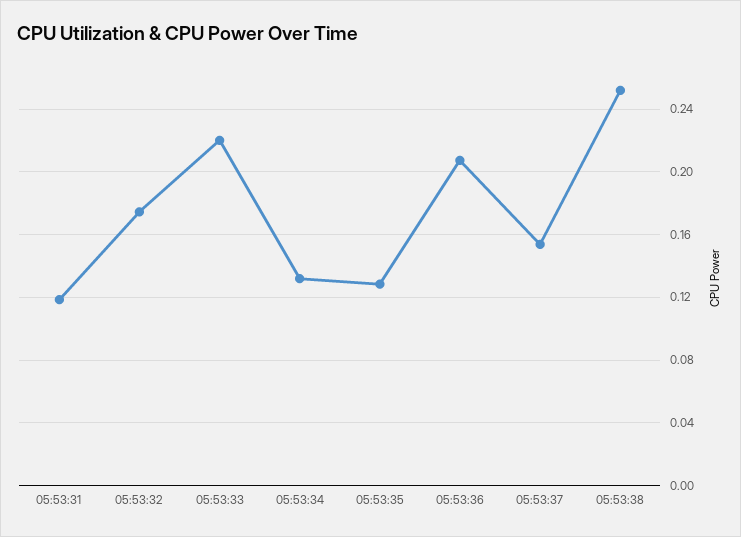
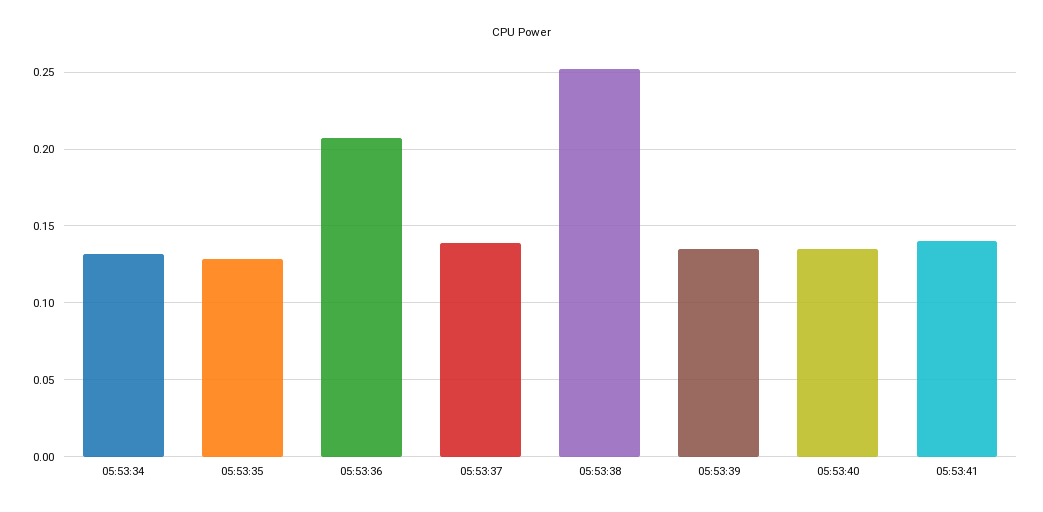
05:53:31: 0.12 -> none
05:53:32: 0.175 -> none
05:53:33: 0.22 -> none
05:53:37: 0.155 -> 0.14
05:53:39: none -> 0.135
05:53:40: none -> 0.135
05:53:41: none -> 0.14

